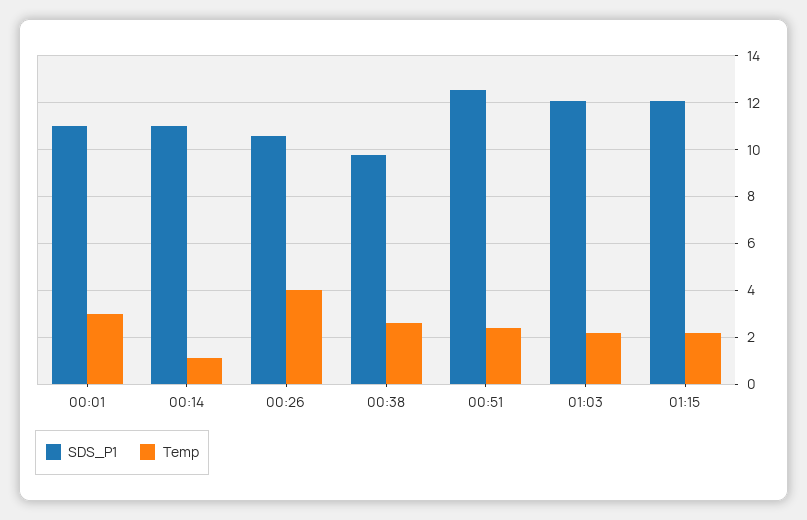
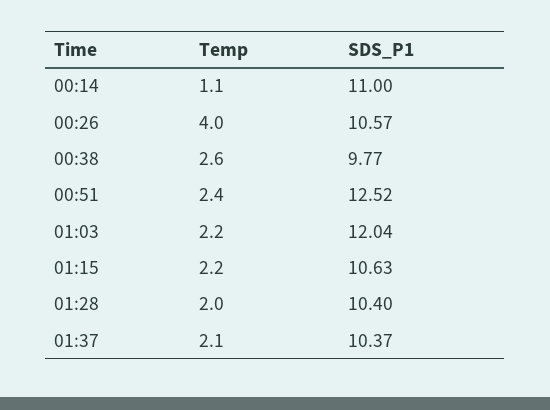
SDS_P1, 00:01: 11 -> none
Temp, 00:01: 3 -> none
SDS_P1, 01:15: 12 -> 10.63
Temp, 01:28: none -> 2
SDS_P1, 01:28: none -> 10.4
Temp, 01:37: none -> 2.1
SDS_P1, 01:37: none -> 10.37

